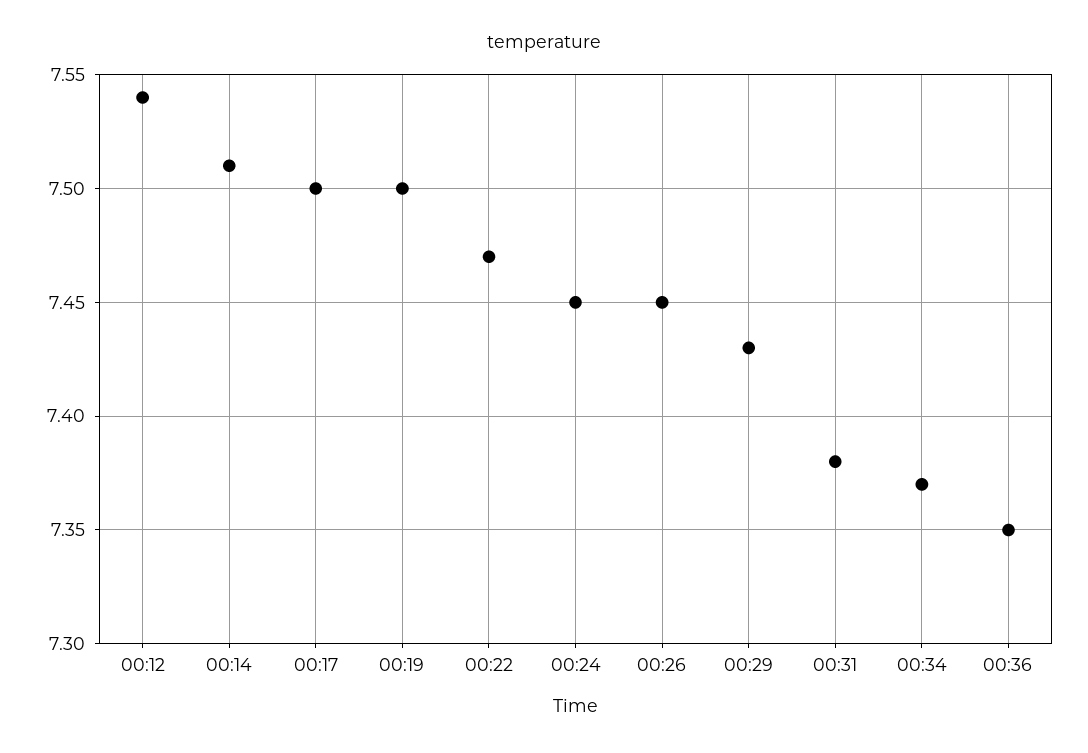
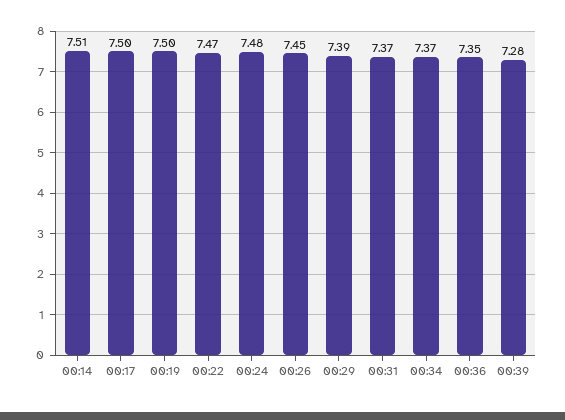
00:12: 7.54 -> none
00:24: 7.45 -> 7.48
00:29: 7.43 -> 7.39
00:31: 7.38 -> 7.37
00:39: none -> 7.28

